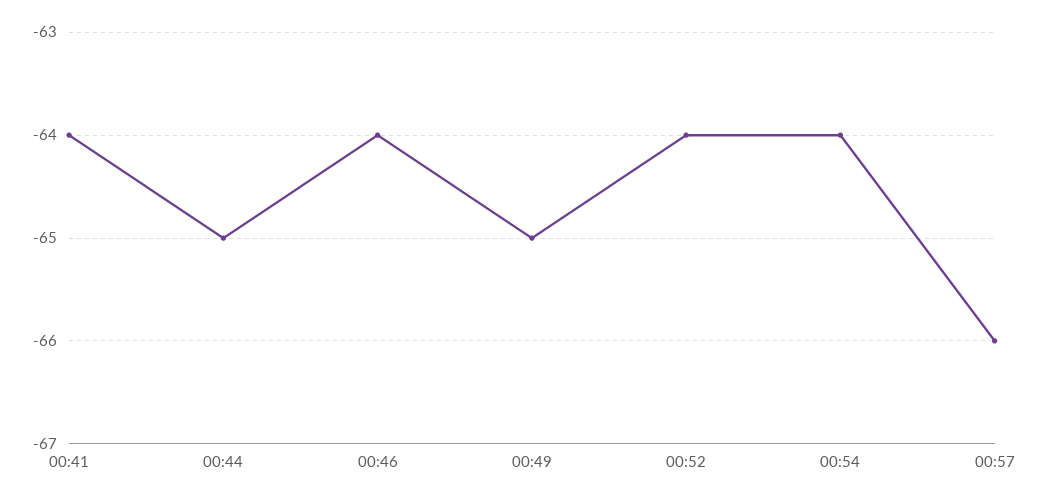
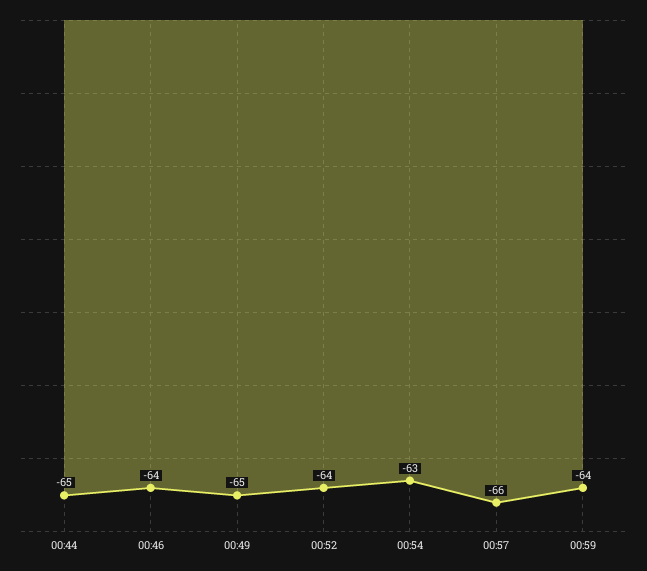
00:41: -64 -> none
00:54: -64 -> -63
00:59: none -> -64

